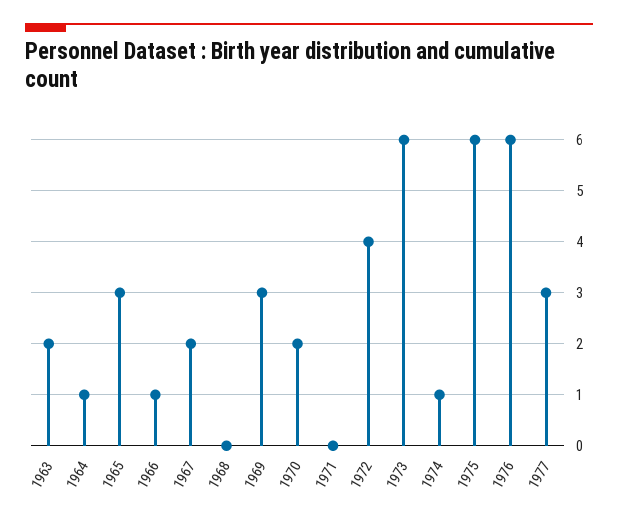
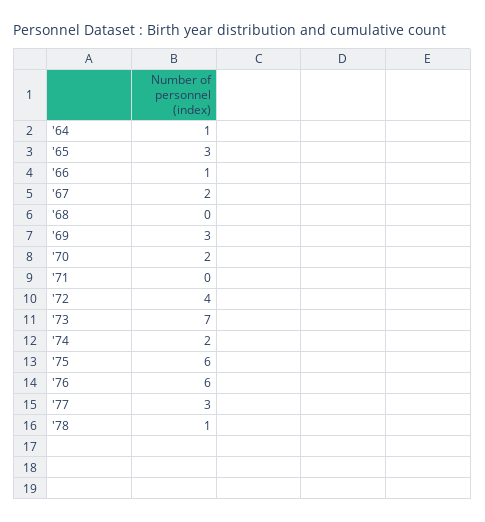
1963: 2 -> none
1973: 6 -> 7
1974: 1 -> 2
'78: none -> 1

